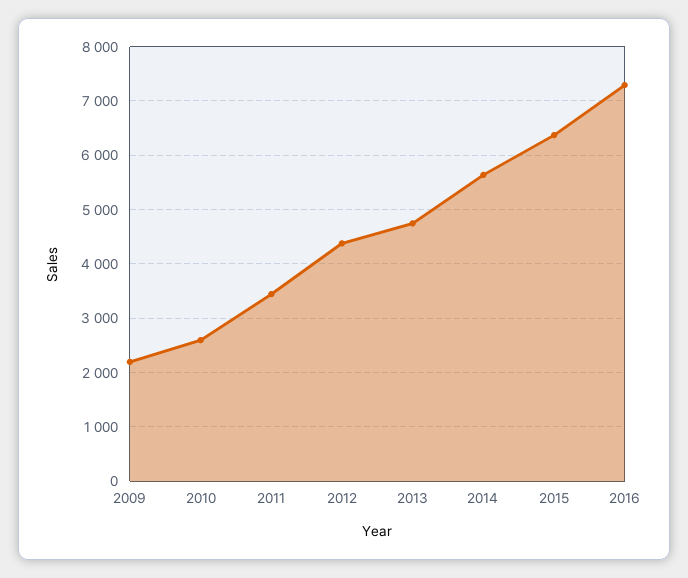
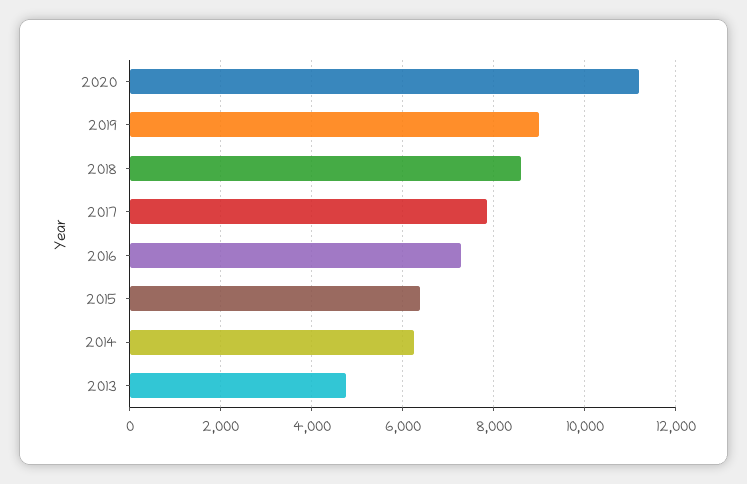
2009: 2200 -> none
2010: 2600 -> none
2011: 3400 -> none
2012: 4400 -> none
2014: 5600 -> 6200
2020: none -> 11200
2019: none -> 9000
2018: none -> 8600
2017: none -> 7800

